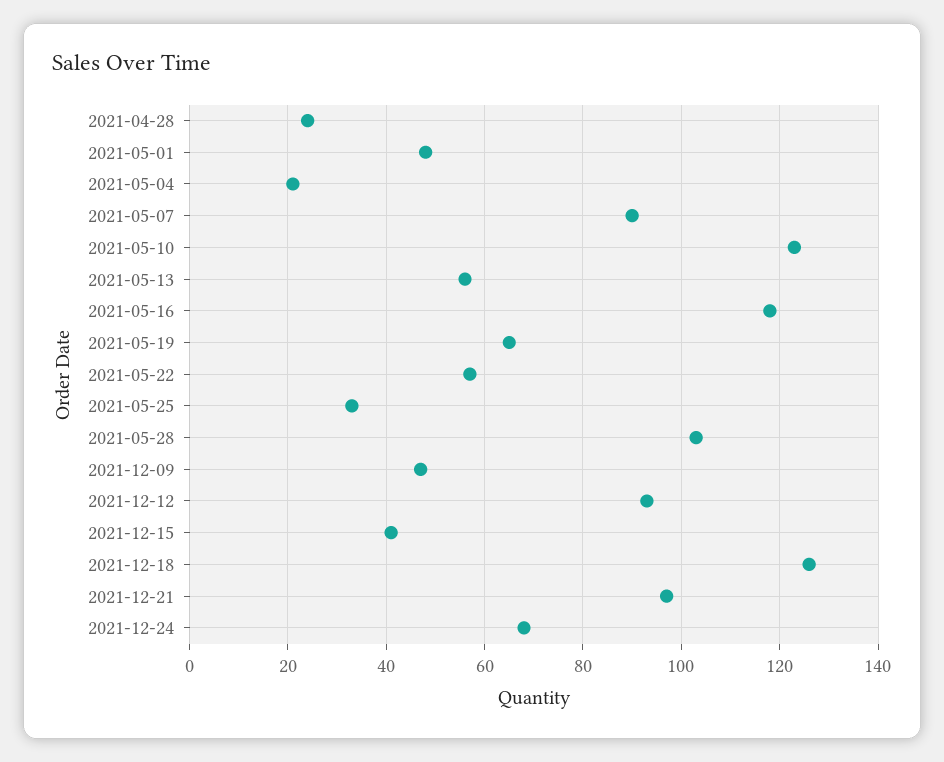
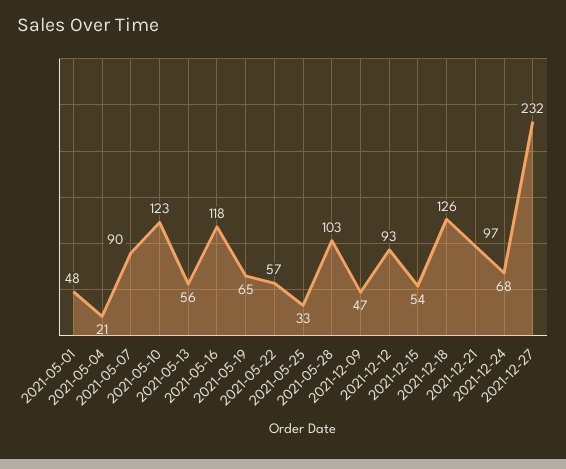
2021-04-28: 25 -> none
2021-12-15: 40 -> 54
2021-12-27: none -> 232

